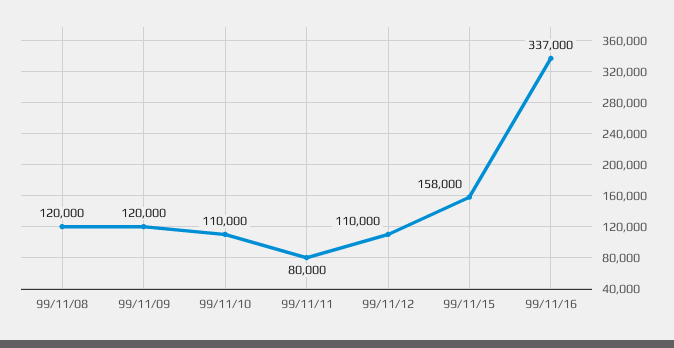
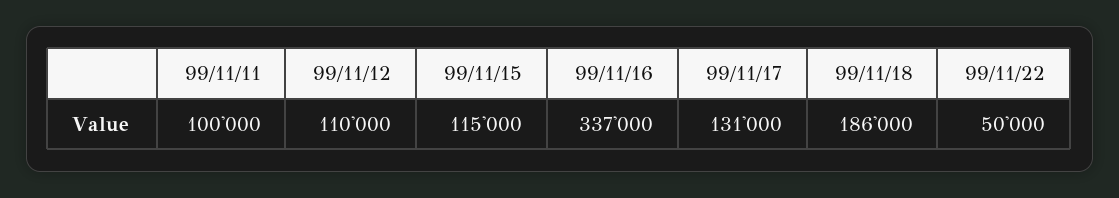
99/11/08: 120000 -> none
99/11/09: 120000 -> none
99/11/10: 110000 -> none
99/11/11: 80000 -> 100000
99/11/15: 158000 -> 115000
99/11/17: none -> 131000
99/11/18: none -> 186000
99/11/22: none -> 50000

